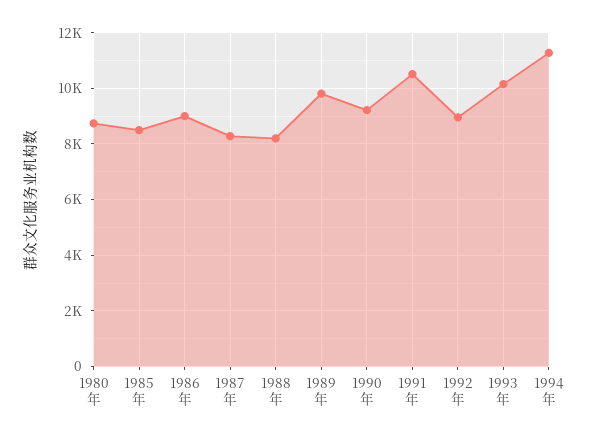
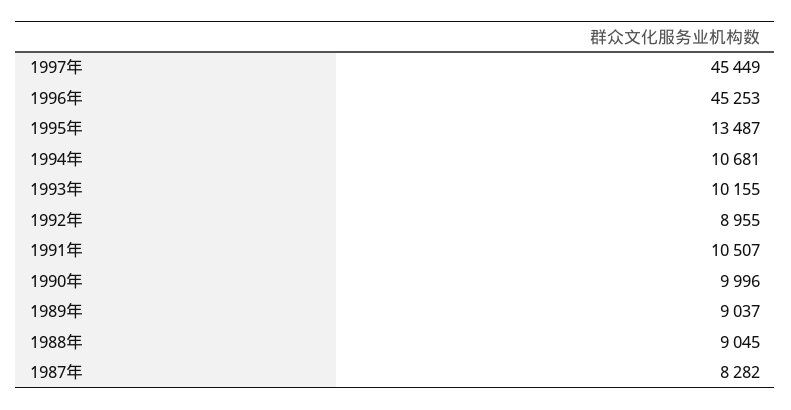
1980年: 8750 -> none
1985年: 8500 -> none
1986年: 9000 -> none
1988年: 8250 -> 9045
1989年: 9750 -> 9037
1990年: 9250 -> 9996
1994年: 11250 -> 10681
1997年: none -> 45449
1996年: none -> 45253
1995年: none -> 13487

